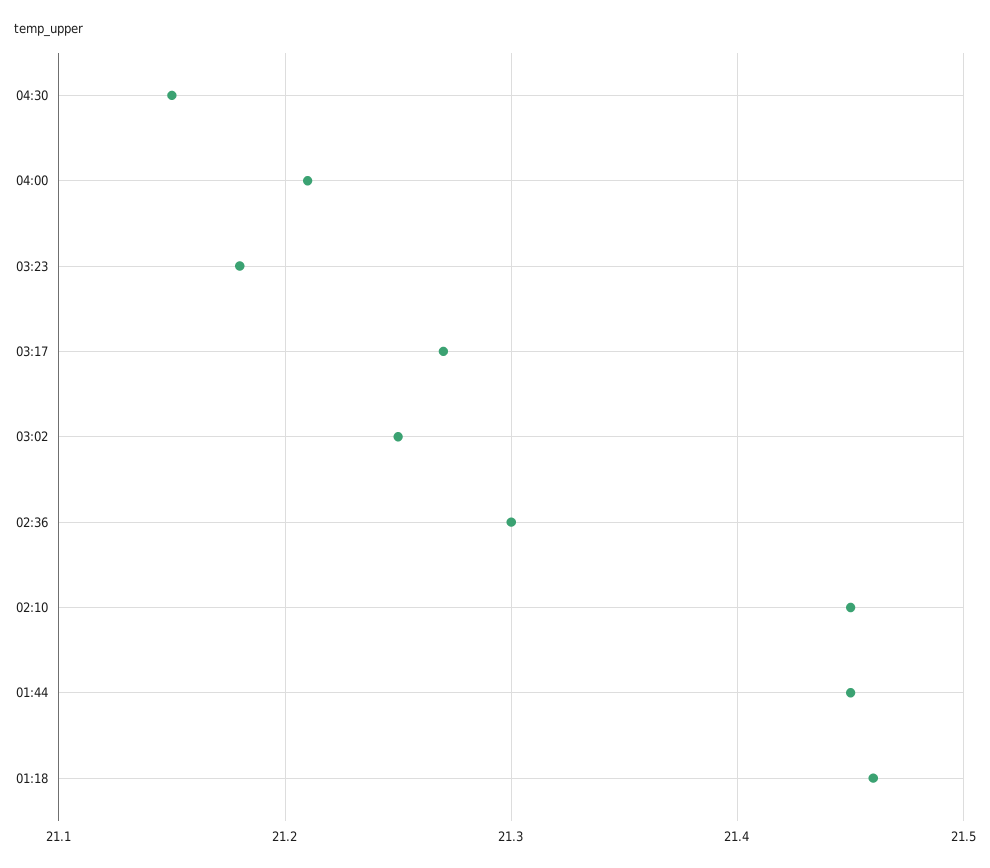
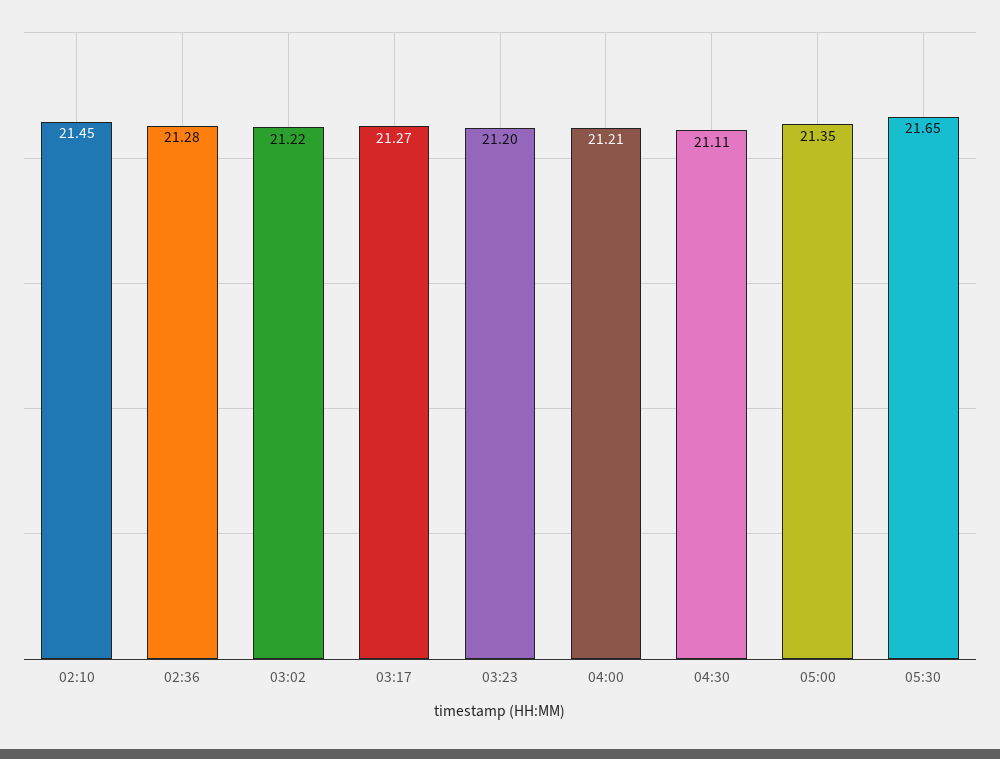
04:30: 21.15 -> 21.11
03:23: 21.18 -> 21.2
03:02: 21.25 -> 21.22
02:36: 21.3 -> 21.28
01:44: 21.45 -> none
01:18: 21.46 -> none
05:00: none -> 21.35
05:30: none -> 21.65

